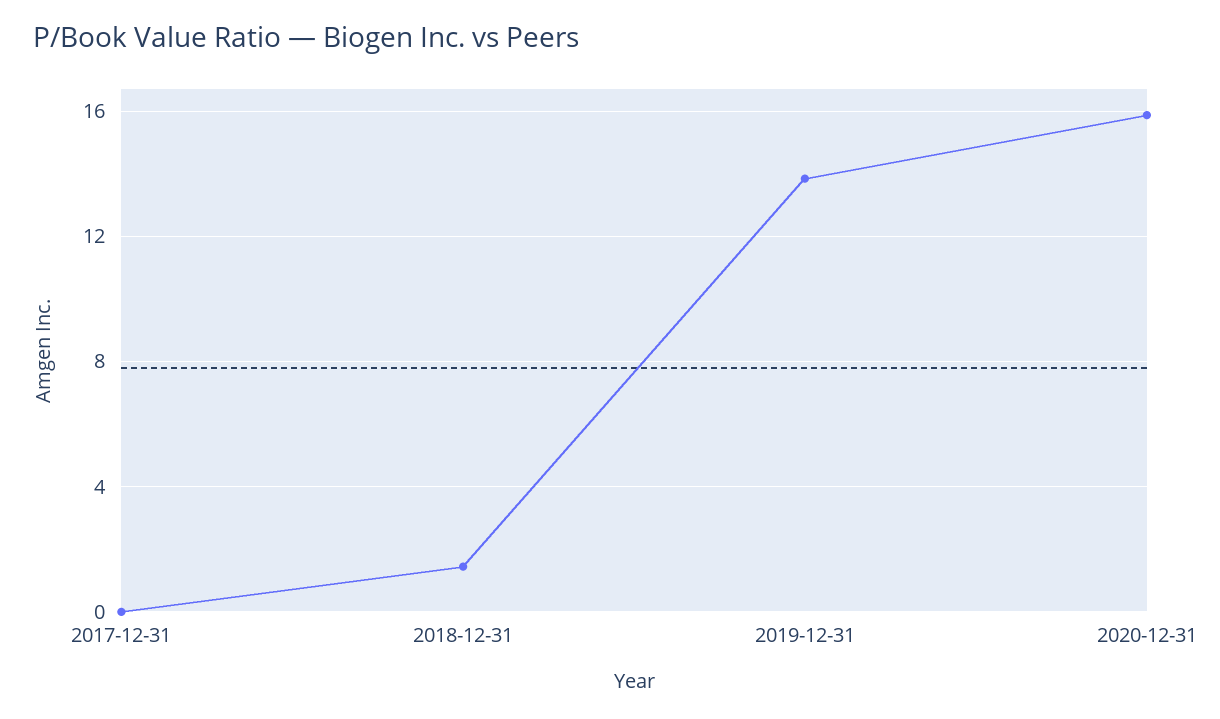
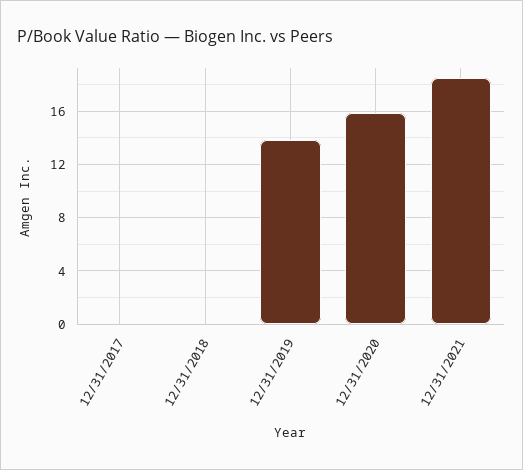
2018-12-31: 1.5 -> 0
12/31/2021: none -> 18.5

